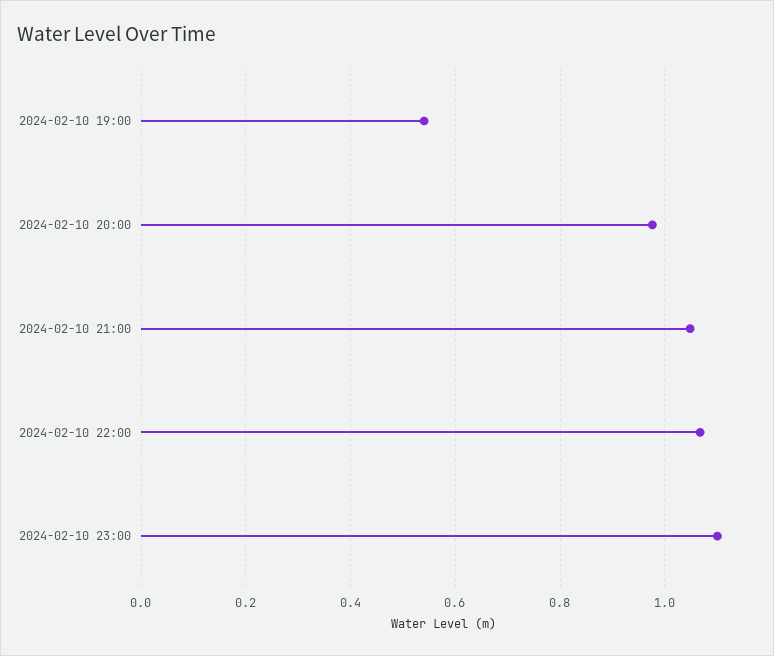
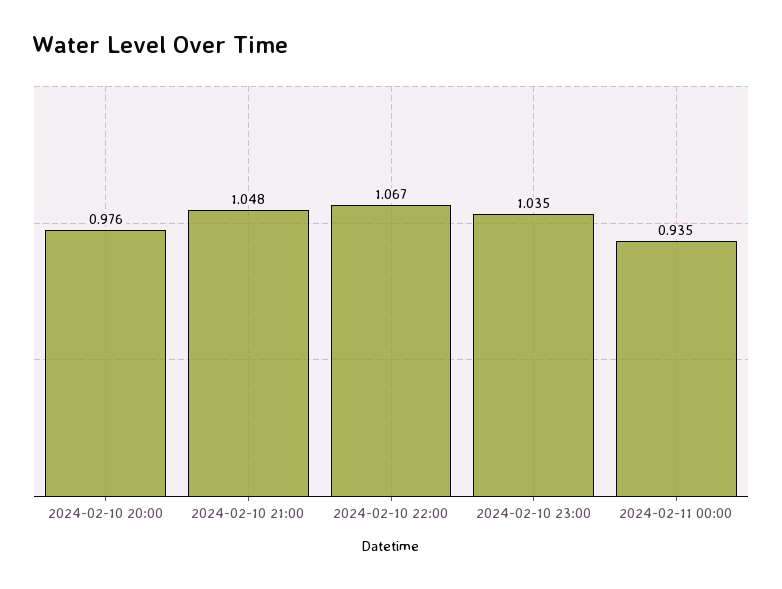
2024-02-10 19:00: 0.54 -> none
2024-02-10 23:00: 1.1 -> 1.035
2024-02-11 00:00: none -> 0.935

